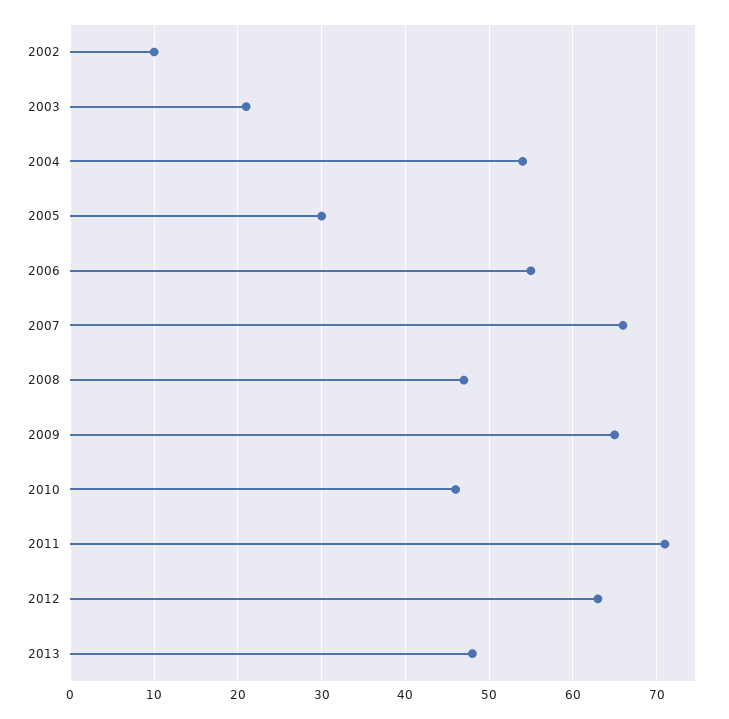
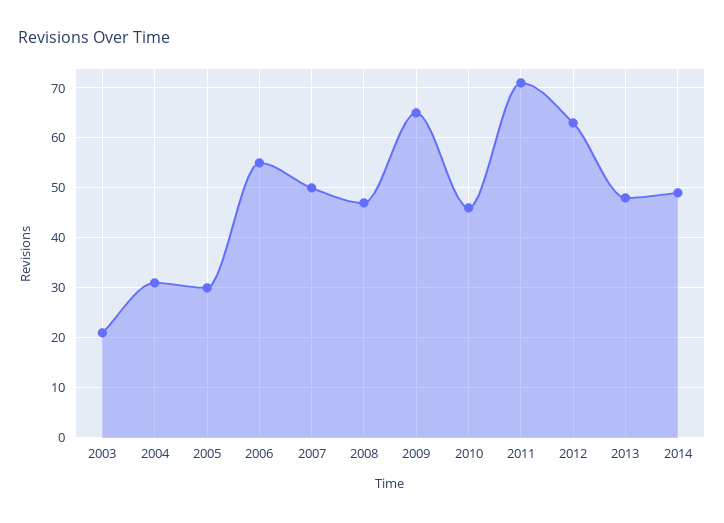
2002: 10 -> none
2004: 54 -> 30
2007: 66 -> 50
2014: none -> 50

